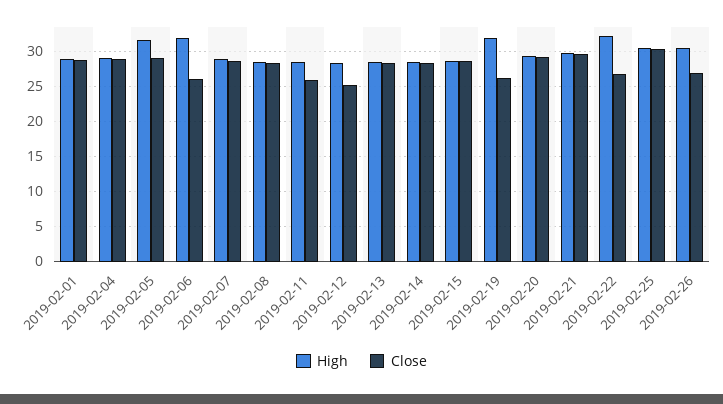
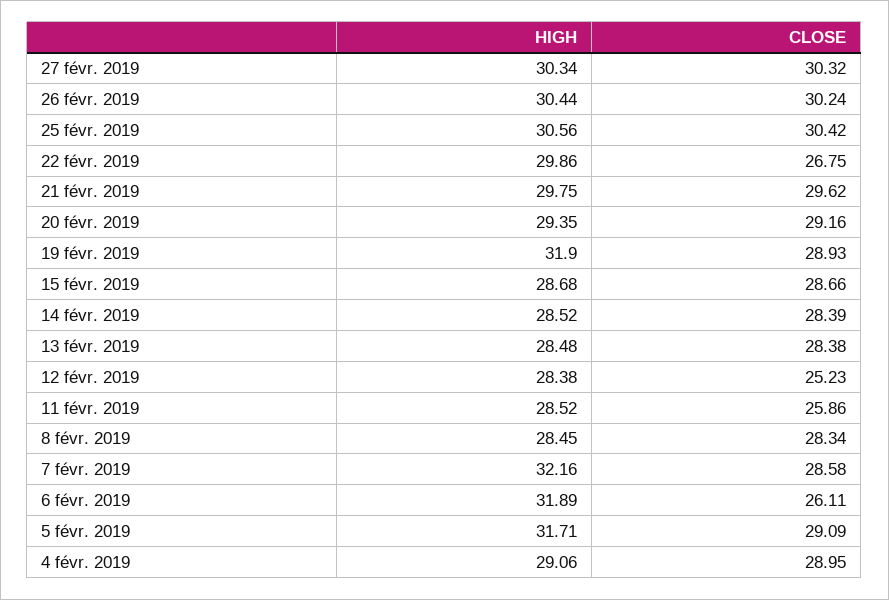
High, 2019-02-01: 29 -> none
Close, 2019-02-01: 29 -> none
High, 2019-02-07: 29 -> 32.16
Close, 2019-02-19: 26 -> 28.93
High, 2019-02-22: 32 -> 29.86
Close, 2019-02-26: 27 -> 30.24
High, 27 févr. 2019: none -> 30.34
Close, 27 févr. 2019: none -> 30.32

